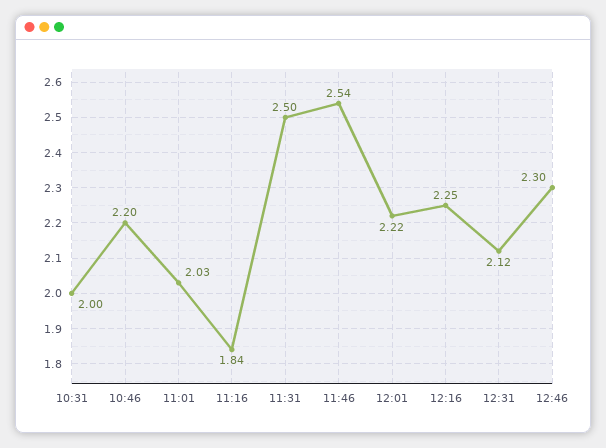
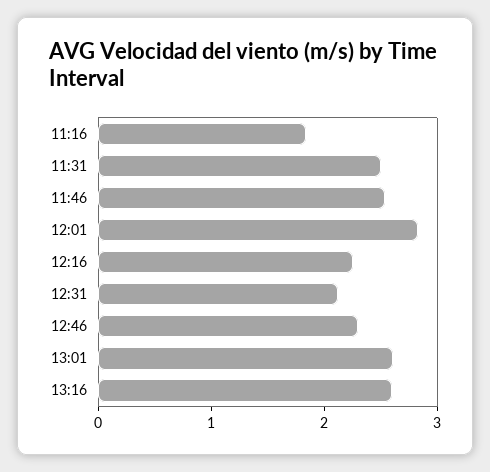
10:31: 2 -> none
10:46: 2.2 -> none
11:01: 2.03 -> none
12:01: 2.22 -> 2.8
13:01: none -> 2.6
13:16: none -> 2.6

